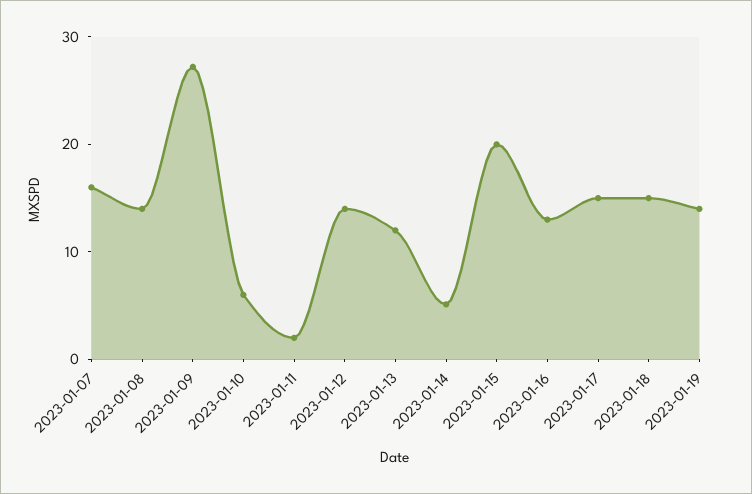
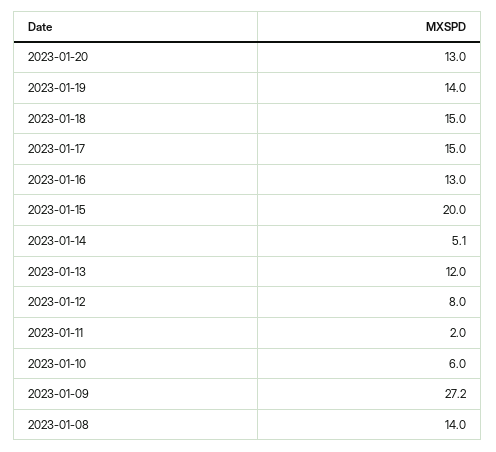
2023-01-07: 16 -> none
2023-01-12: 14 -> 8
2023-01-20: none -> 13

